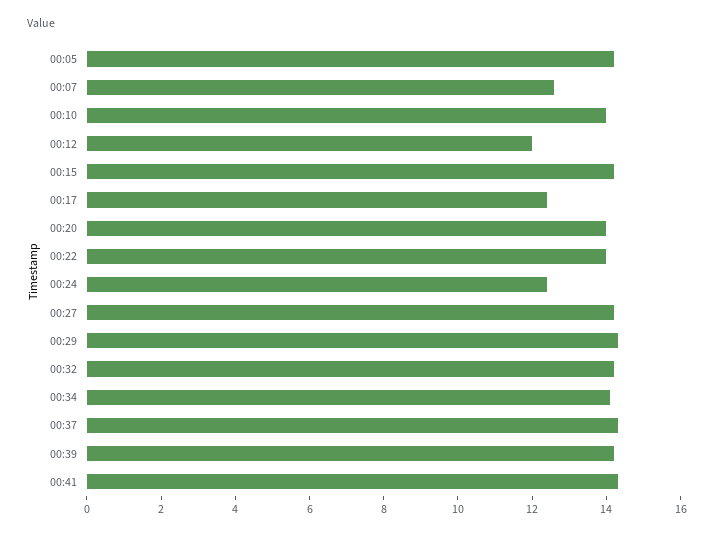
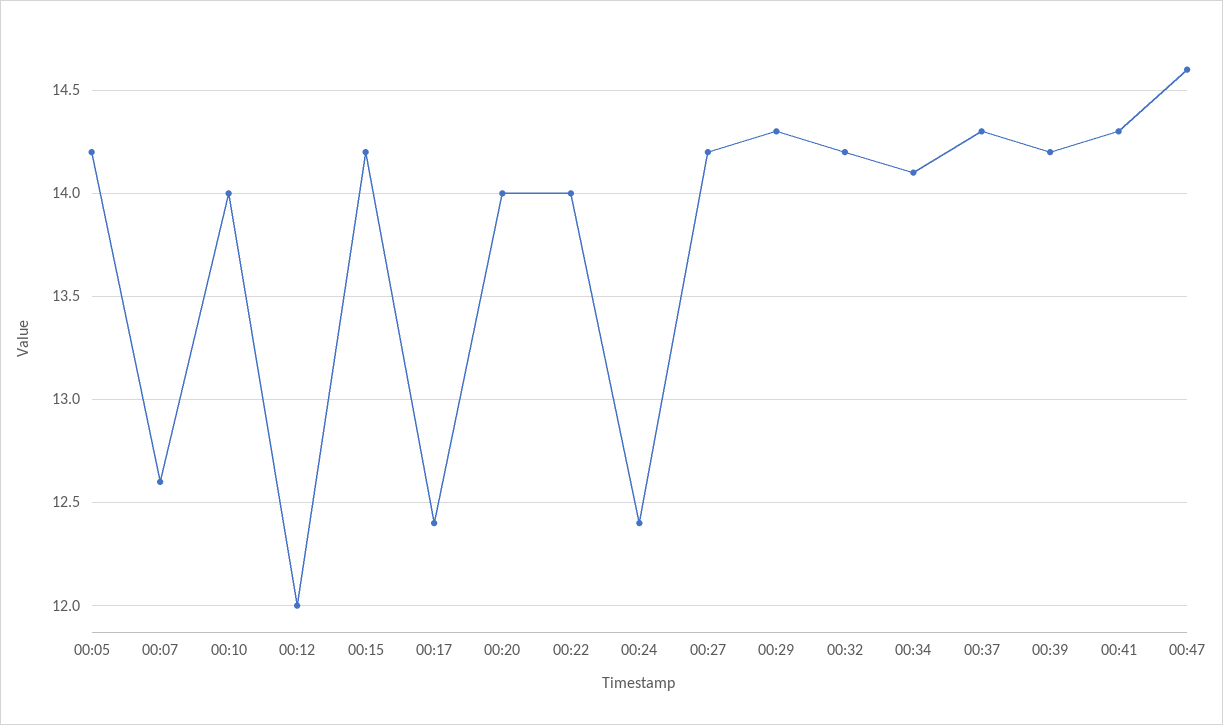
00:47: none -> 14.6

